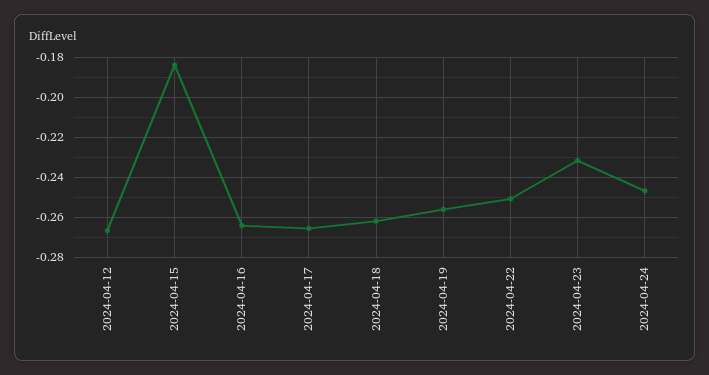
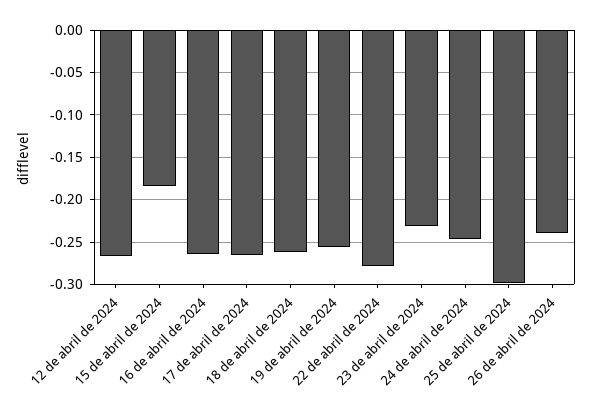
2024-04-22: -0.25 -> -0.28
25 de abril de 2024: none -> -0.3
26 de abril de 2024: none -> -0.24

